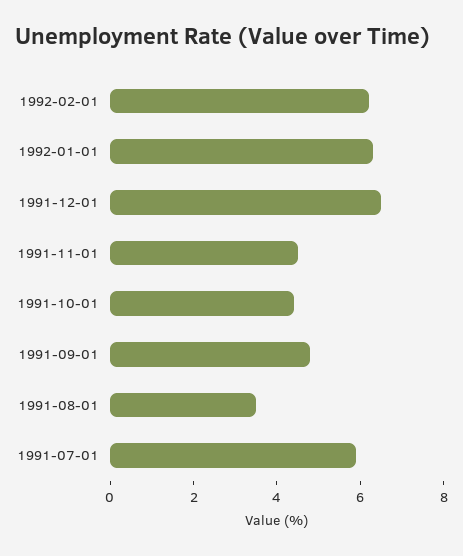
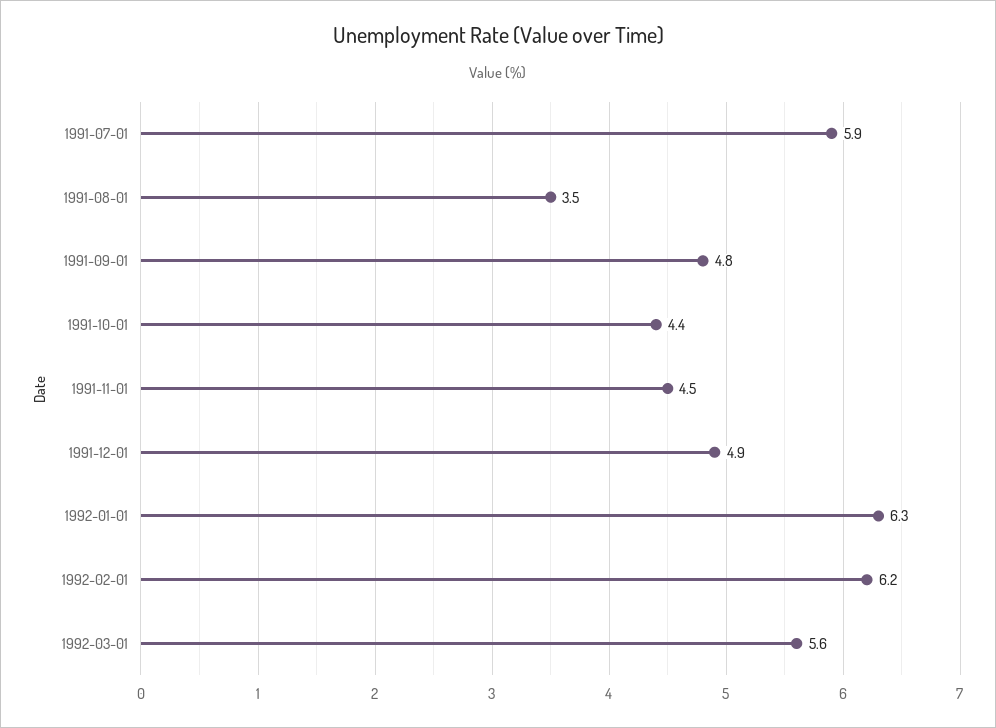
1991-12-01: 6.5 -> 4.9
1992-03-01: none -> 5.6

